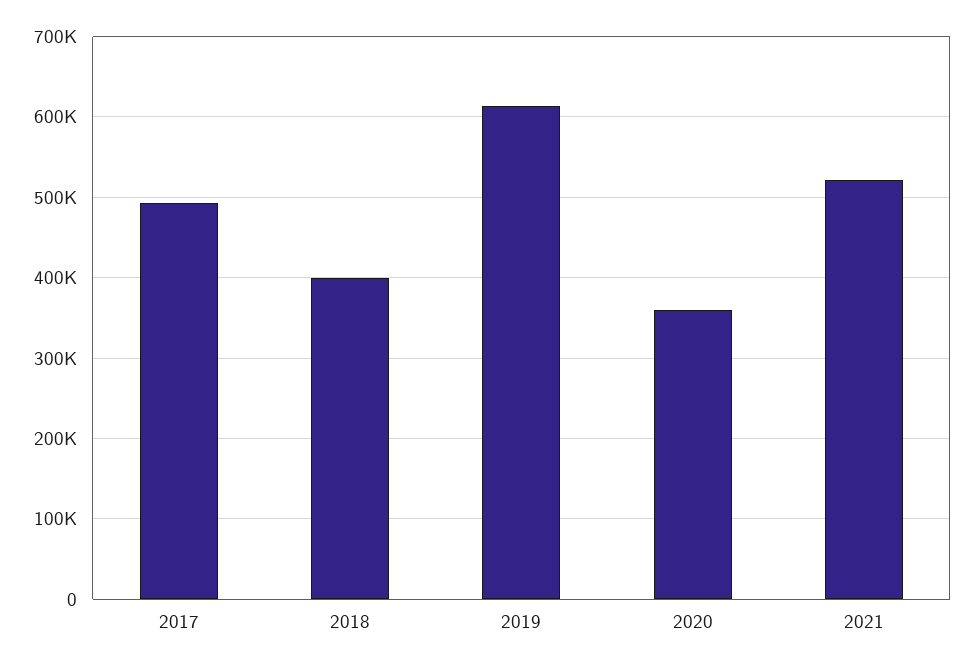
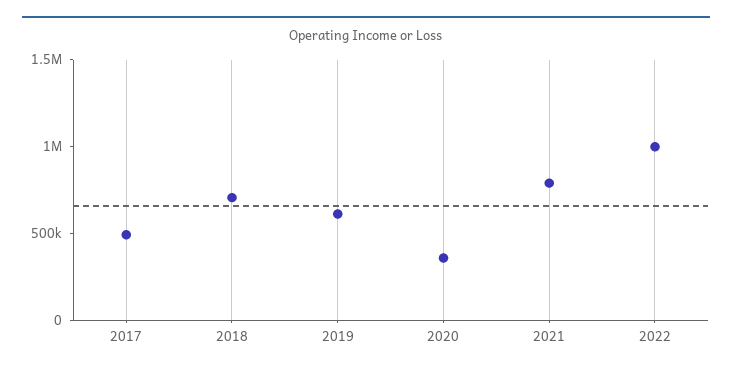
2018: 400000 -> 700000
2021: 520000 -> 800000
2022: none -> 1000000

